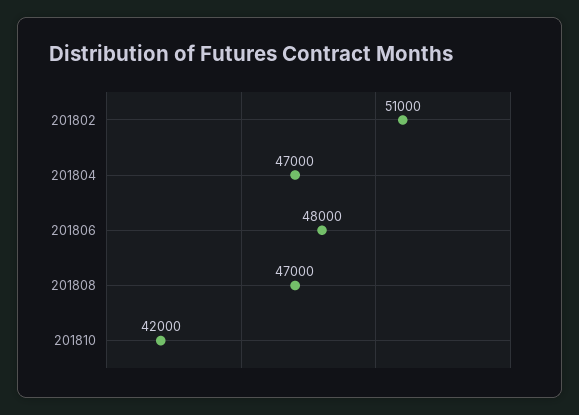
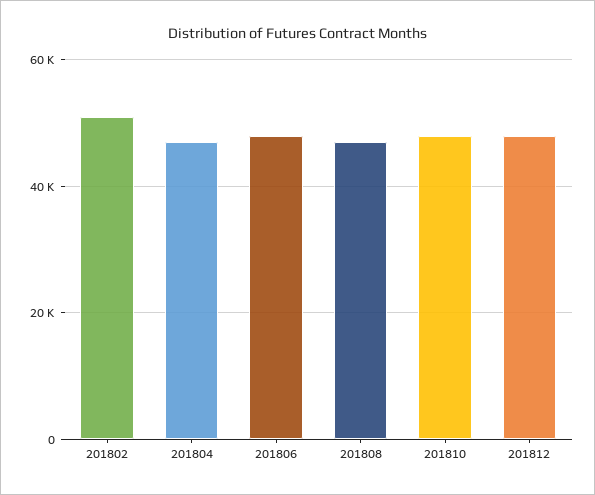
201810: 42000 -> 48000
201812: none -> 48000

